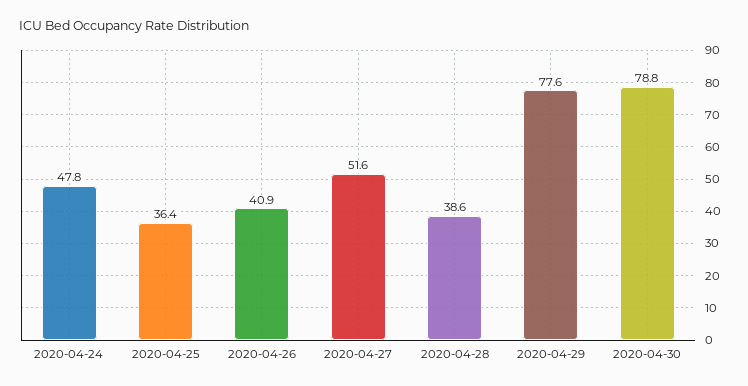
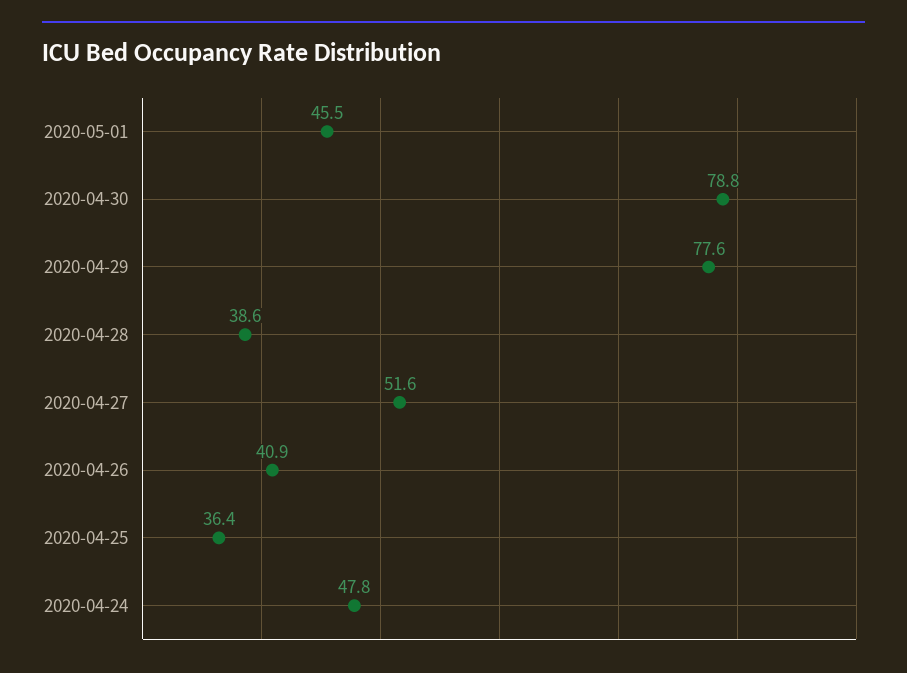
2020-05-01: none -> 45.5

